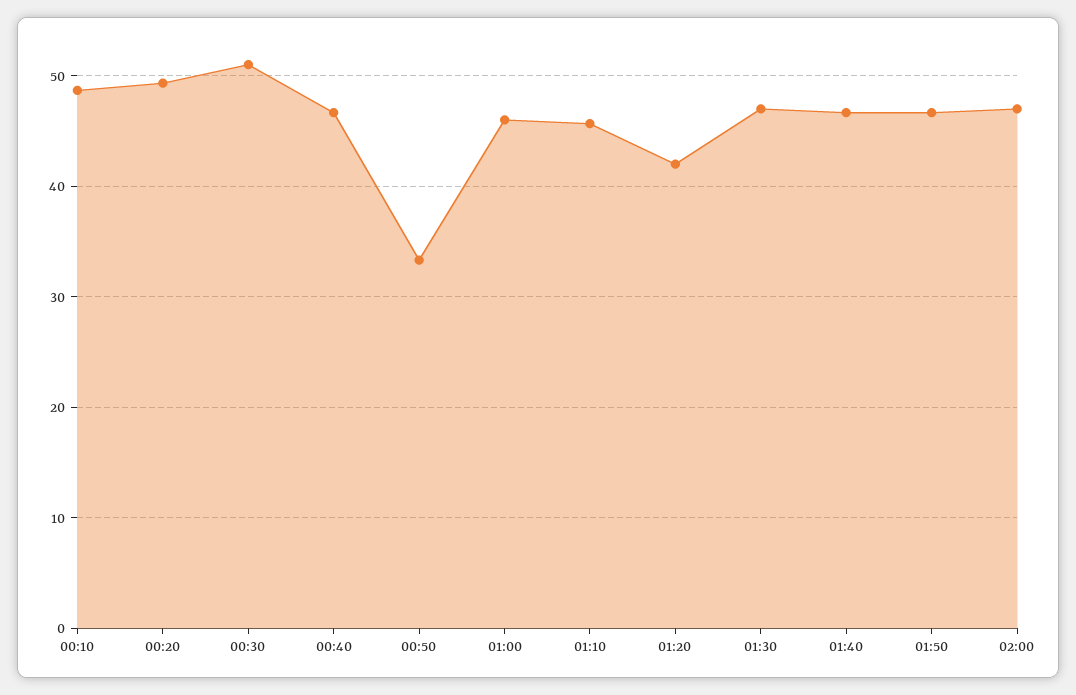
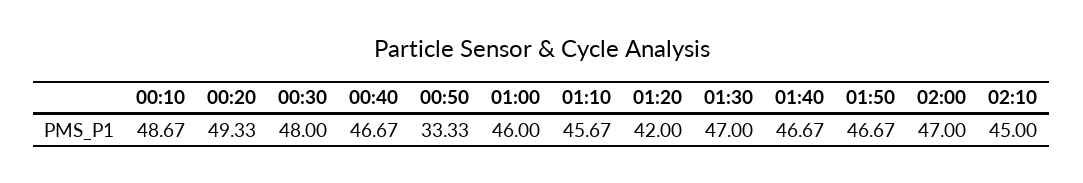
00:30: 51 -> 48
02:10: none -> 45

